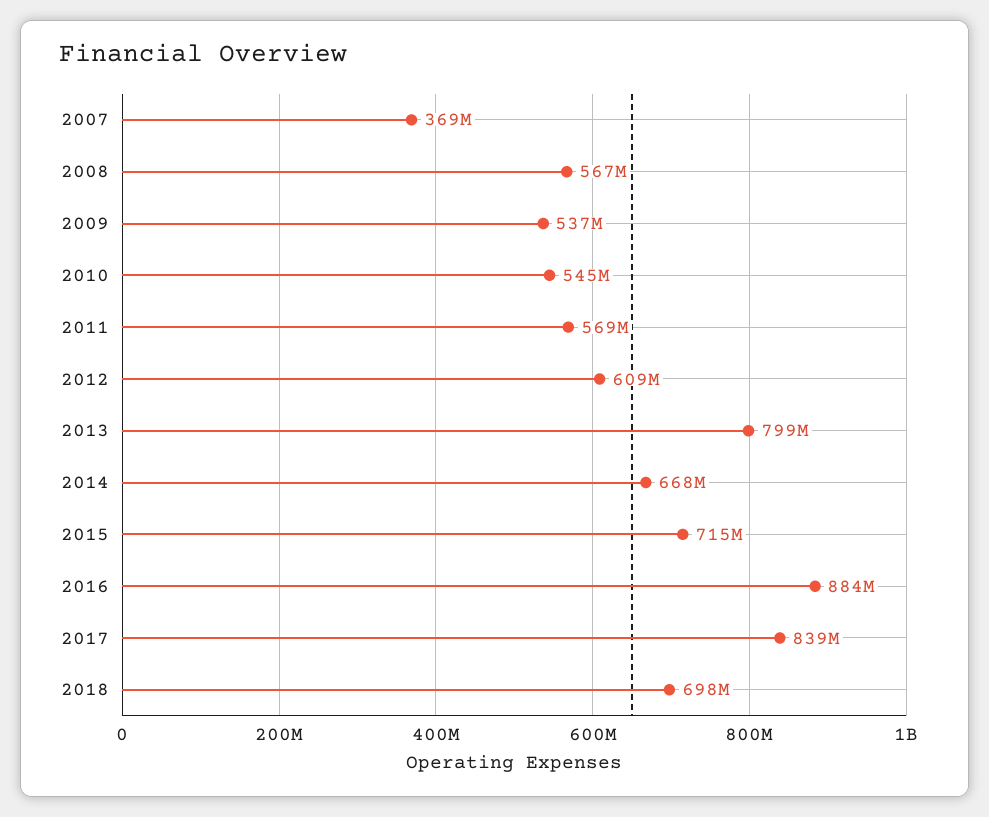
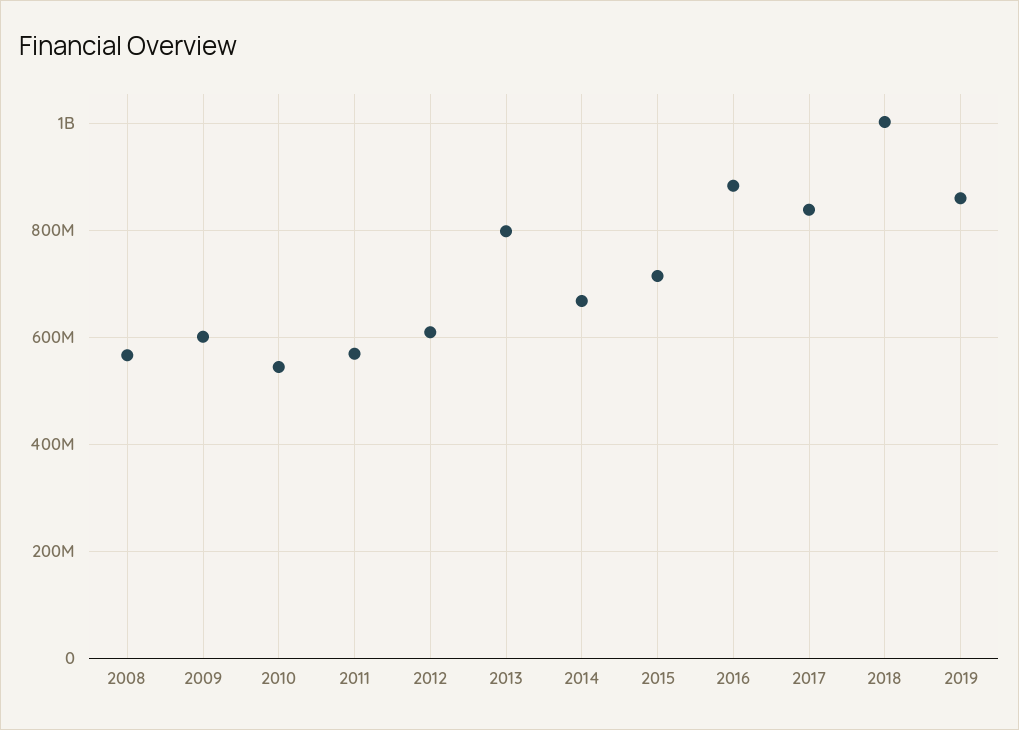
2007: 369000000 -> none
2009: 537000000 -> 600000000
2018: 698000000 -> 1000000000
2019: none -> 860000000

